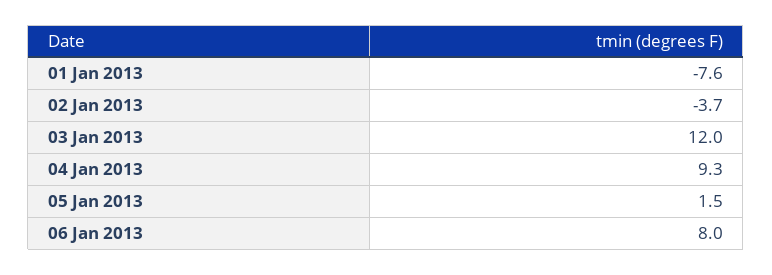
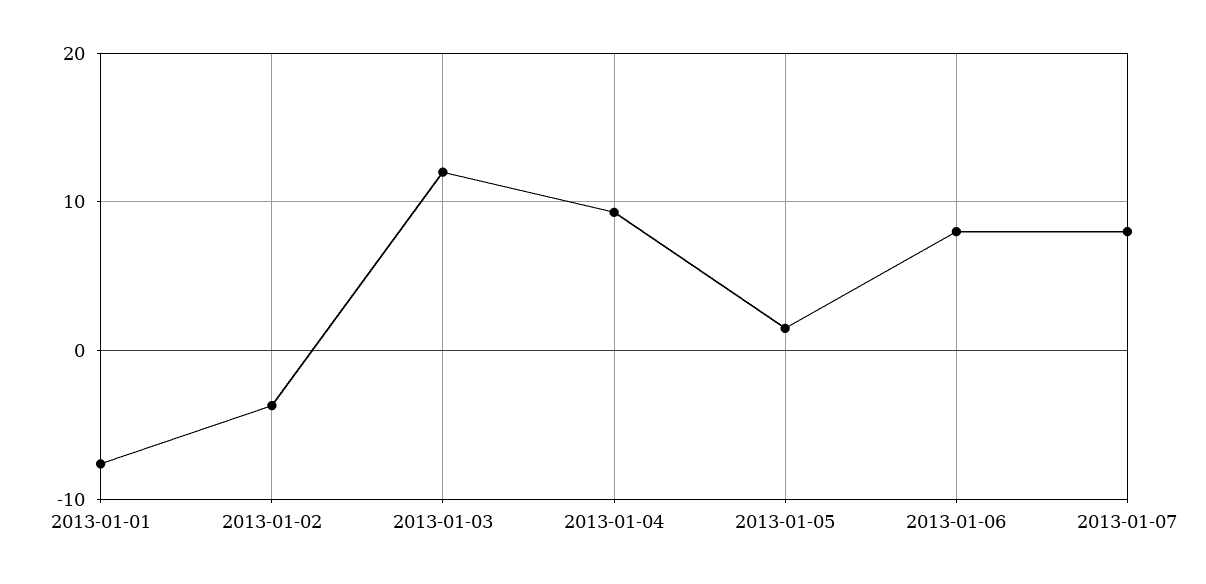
2013-01-07: none -> 8

